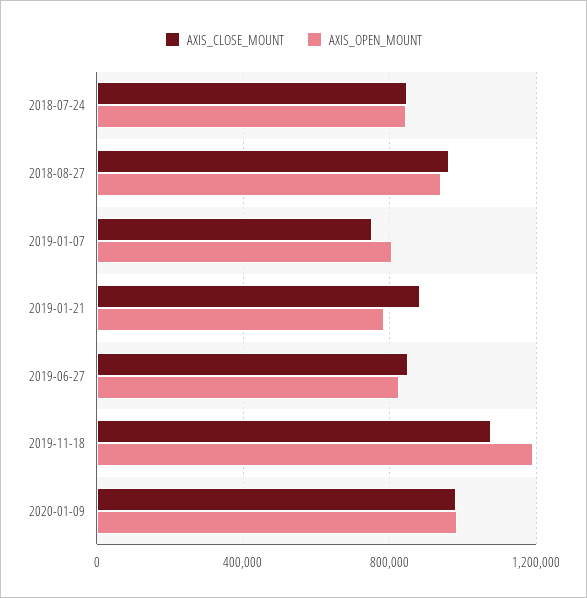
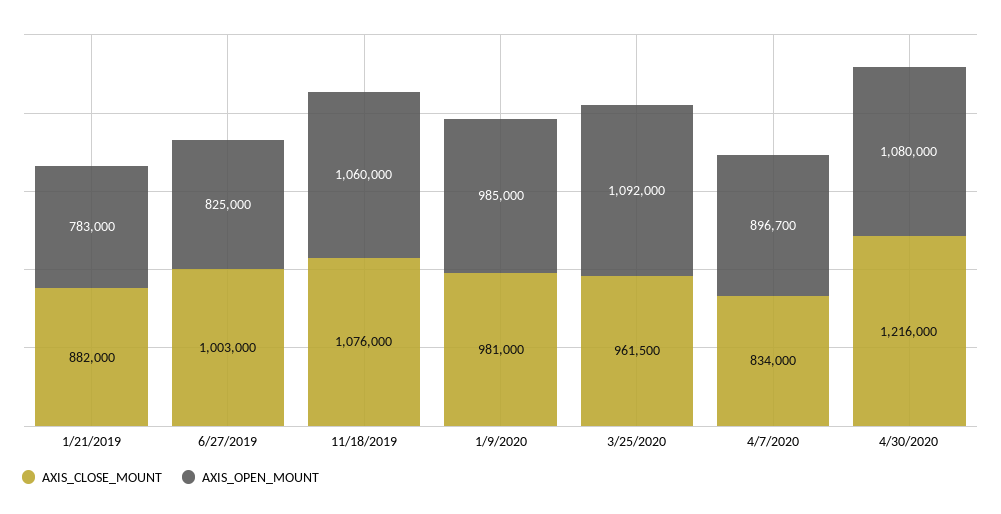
AXIS_CLOSE_MOUNT, 2018-07-24: 850000 -> none
AXIS_OPEN_MOUNT, 2018-07-24: 850000 -> none
AXIS_CLOSE_MOUNT, 2018-08-27: 950000 -> none
AXIS_OPEN_MOUNT, 2018-08-27: 950000 -> none
AXIS_CLOSE_MOUNT, 2019-01-07: 750000 -> none
AXIS_OPEN_MOUNT, 2019-01-07: 800000 -> none
AXIS_CLOSE_MOUNT, 2019-06-27: 850000 -> 1003000
AXIS_OPEN_MOUNT, 2019-11-18: 1200000 -> 1060000
AXIS_CLOSE_MOUNT, 3/25/2020: none -> 961500
AXIS_OPEN_MOUNT, 3/25/2020: none -> 1092000
AXIS_CLOSE_MOUNT, 4/7/2020: none -> 834000
AXIS_OPEN_MOUNT, 4/7/2020: none -> 896700
AXIS_CLOSE_MOUNT, 4/30/2020: none -> 1216000
AXIS_OPEN_MOUNT, 4/30/2020: none -> 1080000

